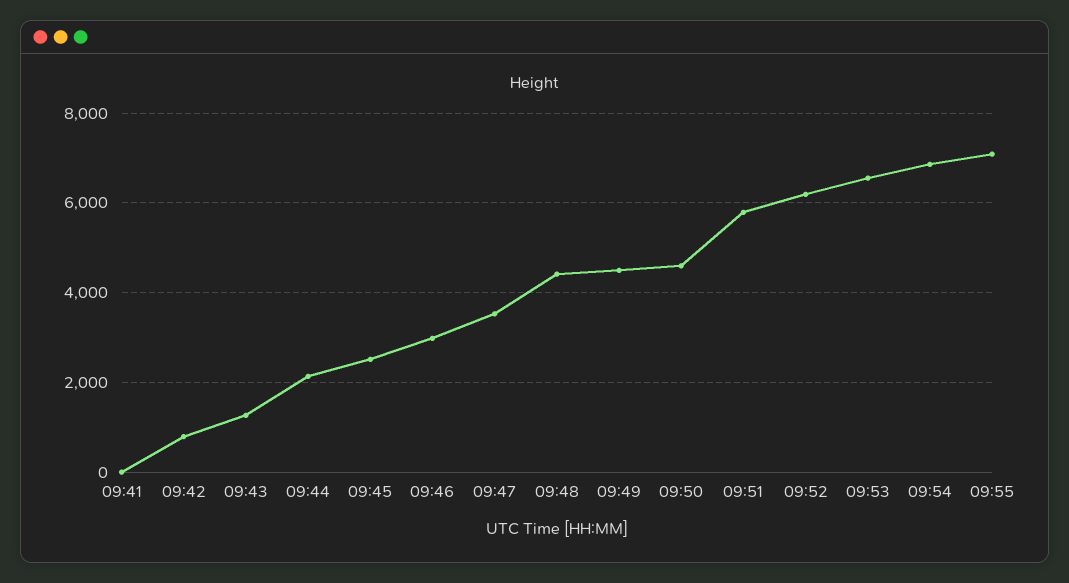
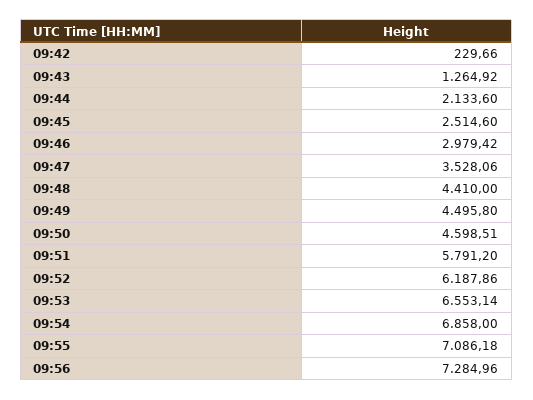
09:41: 0 -> none
09:42: 800 -> 229.66
09:56: none -> 7284.96

